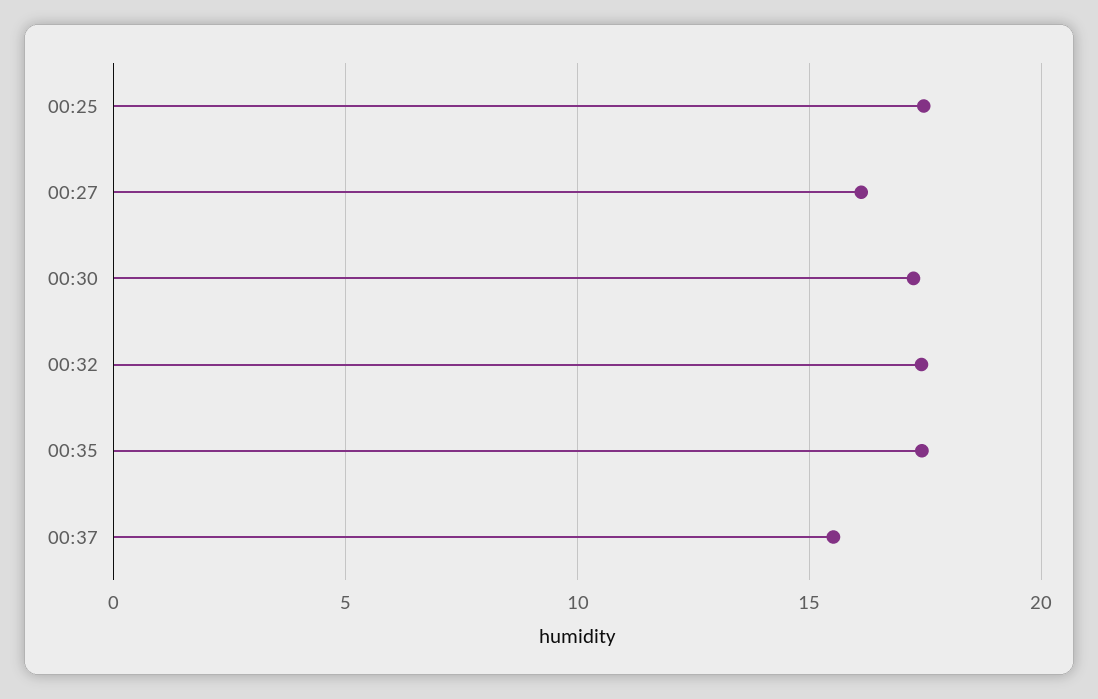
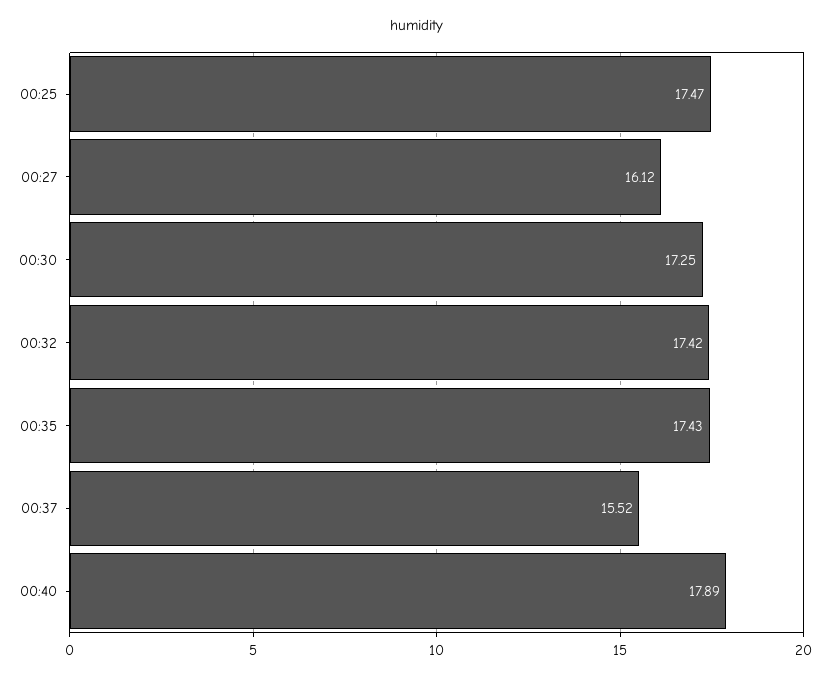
00:40: none -> 17.89

